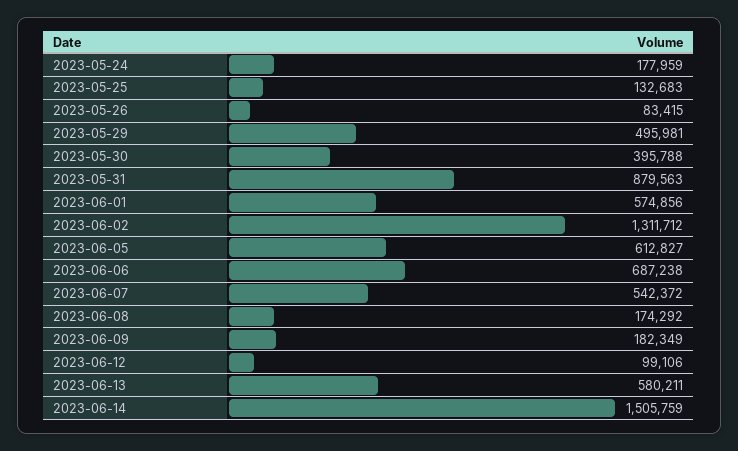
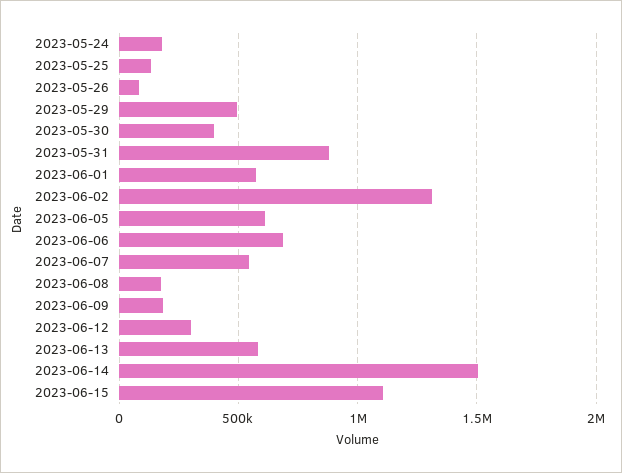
2023-06-12: 99106 -> 300000
2023-06-15: none -> 1100000

